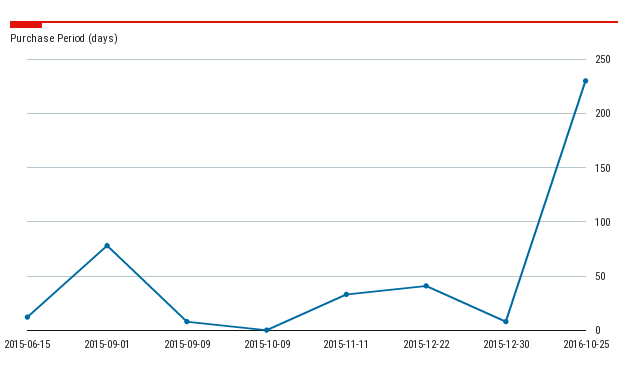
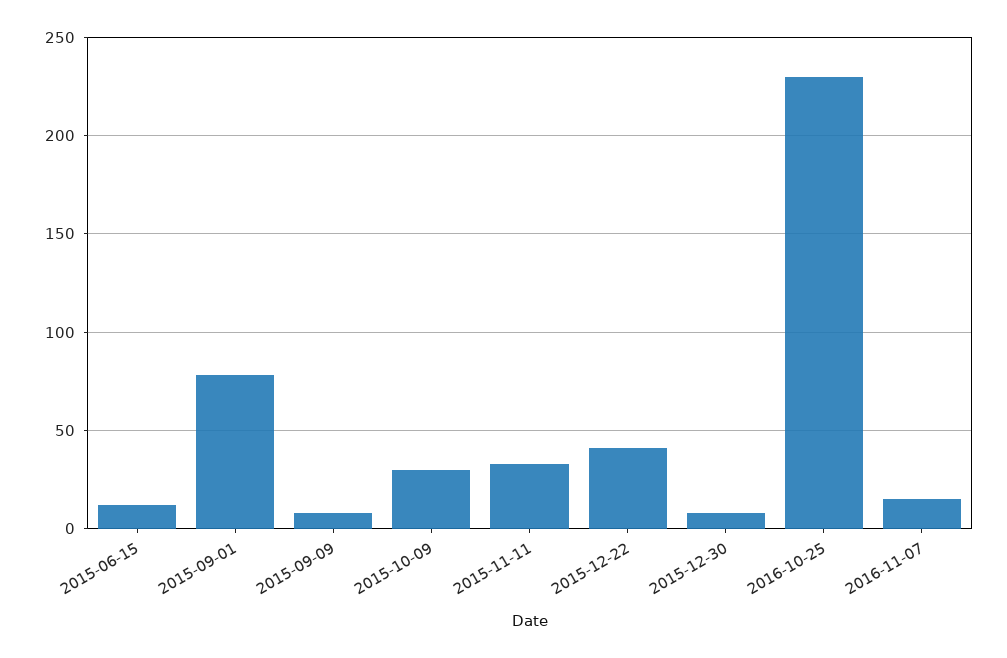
2015-10-09: 0 -> 30
2016-11-07: none -> 15

